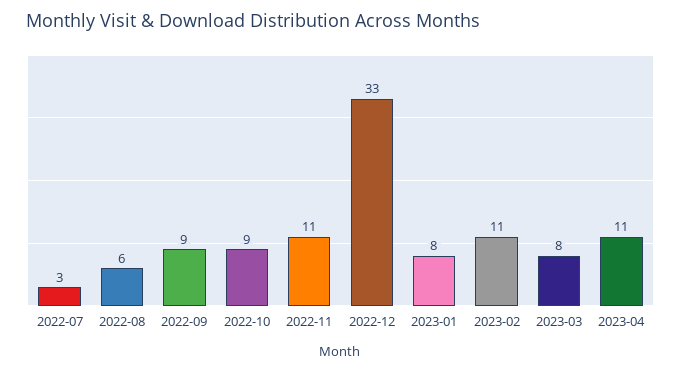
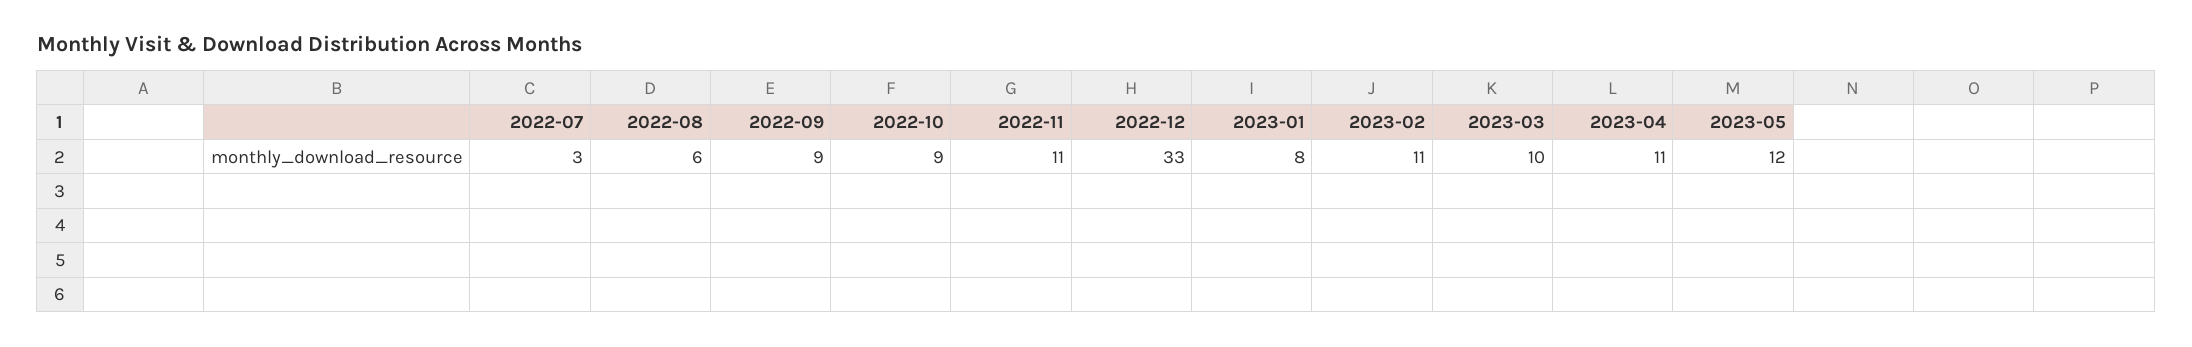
2023-03: 8 -> 10
2023-05: none -> 12

